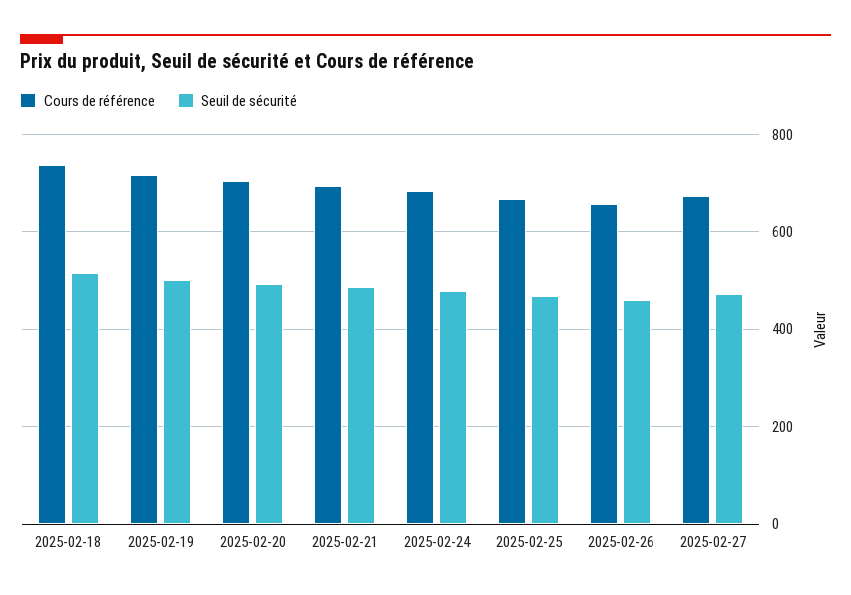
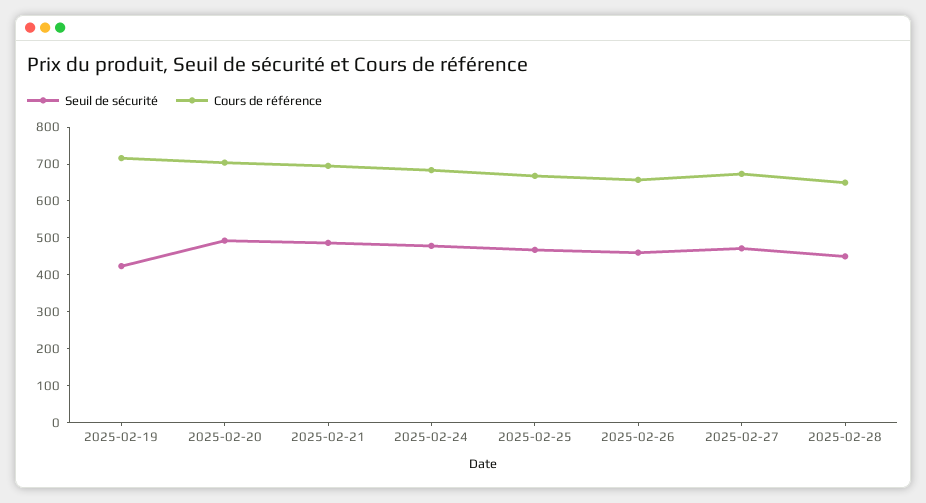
Cours de référence, 2025-02-18: 740 -> none
Seuil de sécurité, 2025-02-18: 520 -> none
Seuil de sécurité, 2025-02-19: 500 -> 425
Seuil de sécurité, 2025-02-28: none -> 450
Cours de référence, 2025-02-28: none -> 650

